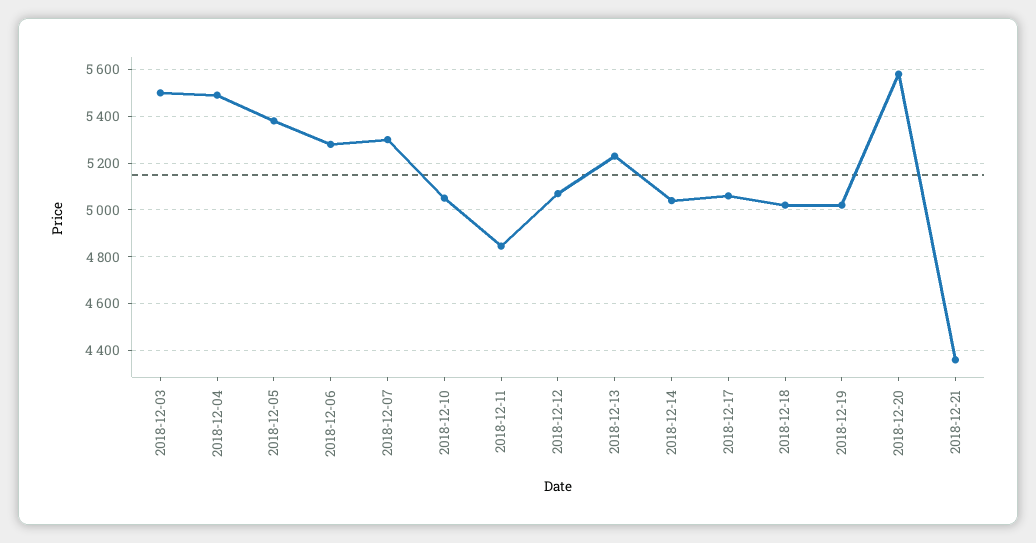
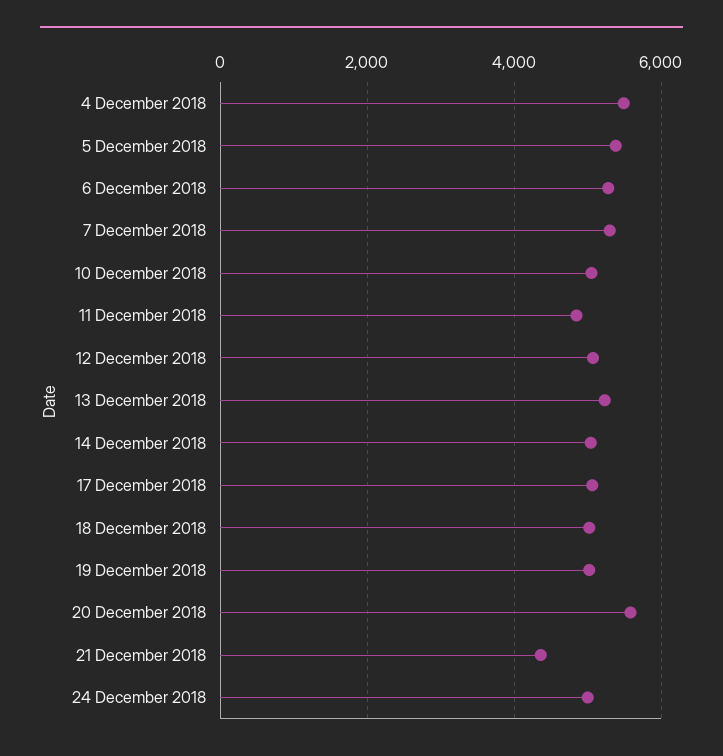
2018-12-03: 5500 -> none
24 December 2018: none -> 5000

